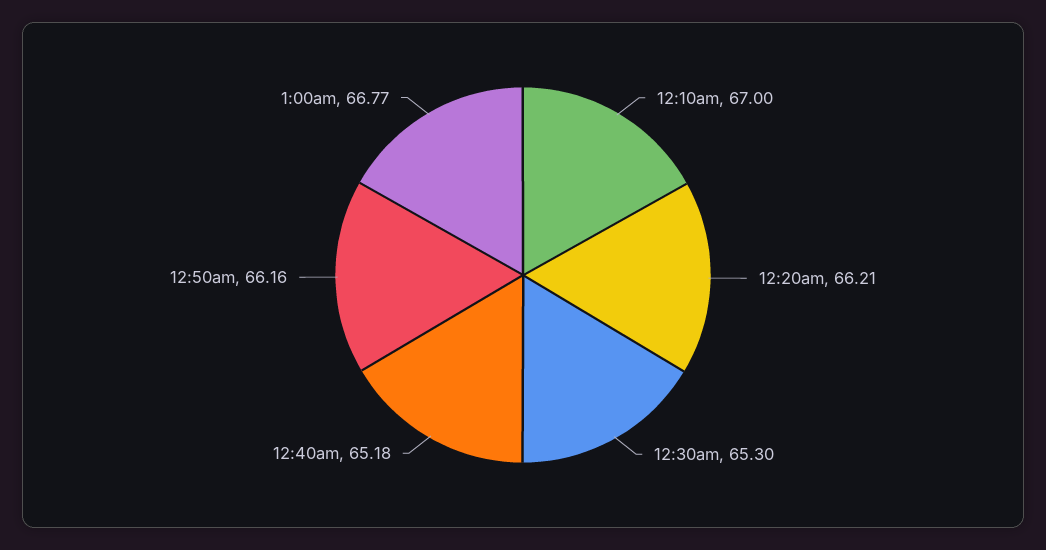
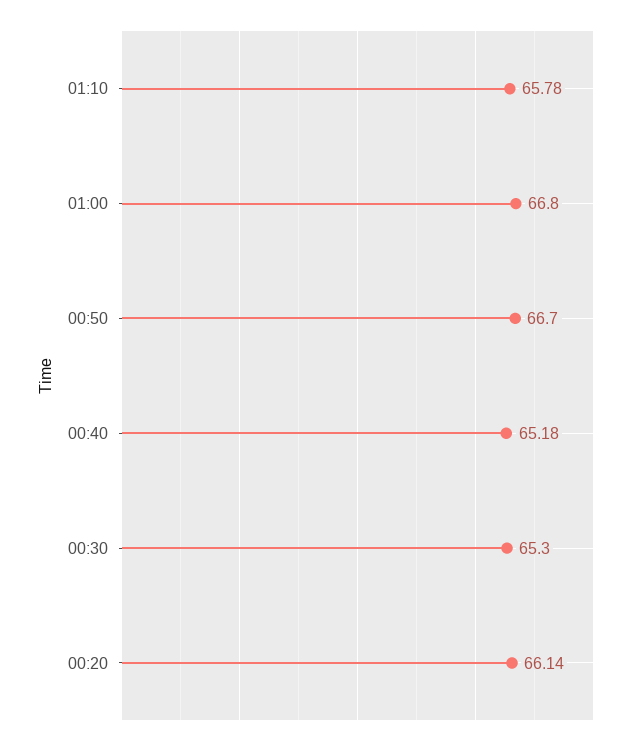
12:10am: 67 -> none
12:20am: 66.21 -> 66.14
12:50am: 66.16 -> 66.7
1:00am: 66.77 -> 66.8
01:10: none -> 65.78

